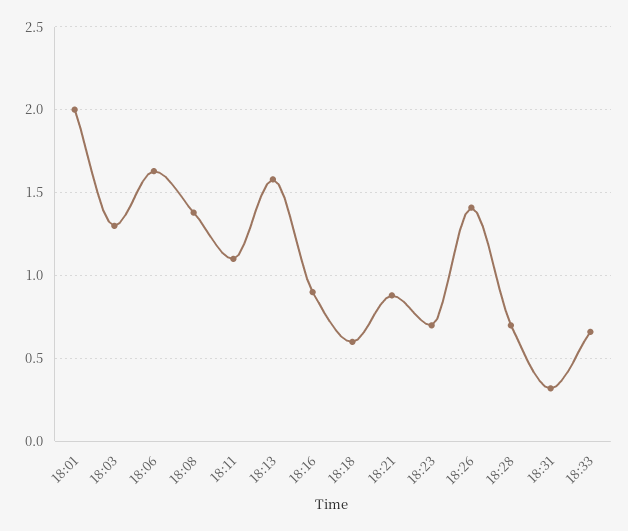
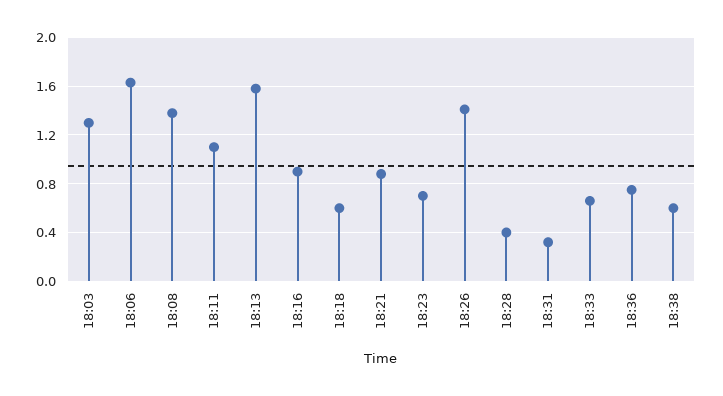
18:01: 2 -> none
18:28: 0.7 -> 0.4
18:36: none -> 0.75
18:38: none -> 0.6

